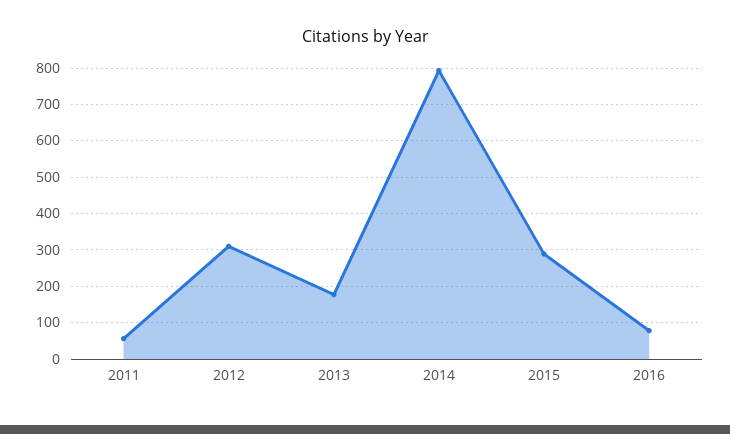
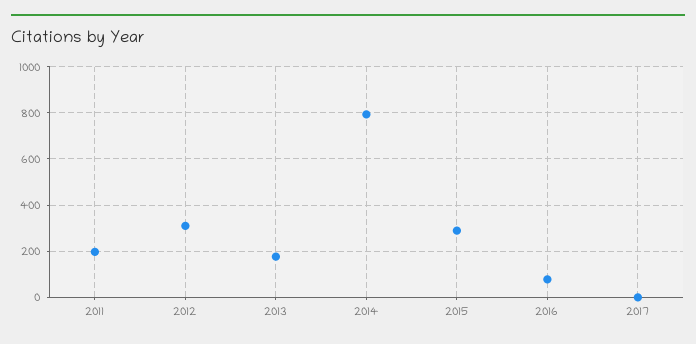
2011: 60 -> 200
2017: none -> 0

